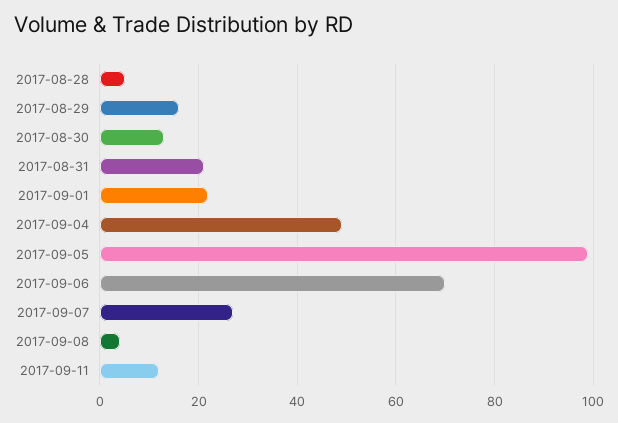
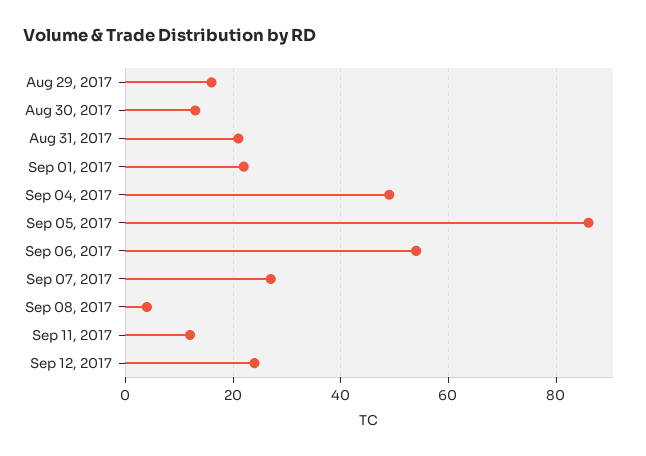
2017-08-28: 5 -> none
2017-09-05: 100 -> 85
2017-09-06: 70 -> 55
Sep 12, 2017: none -> 25

